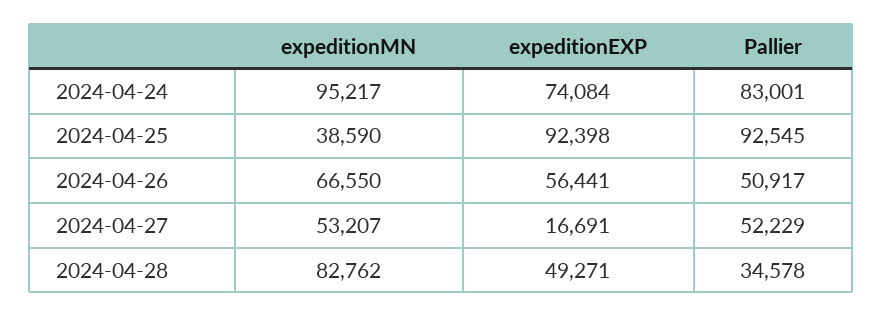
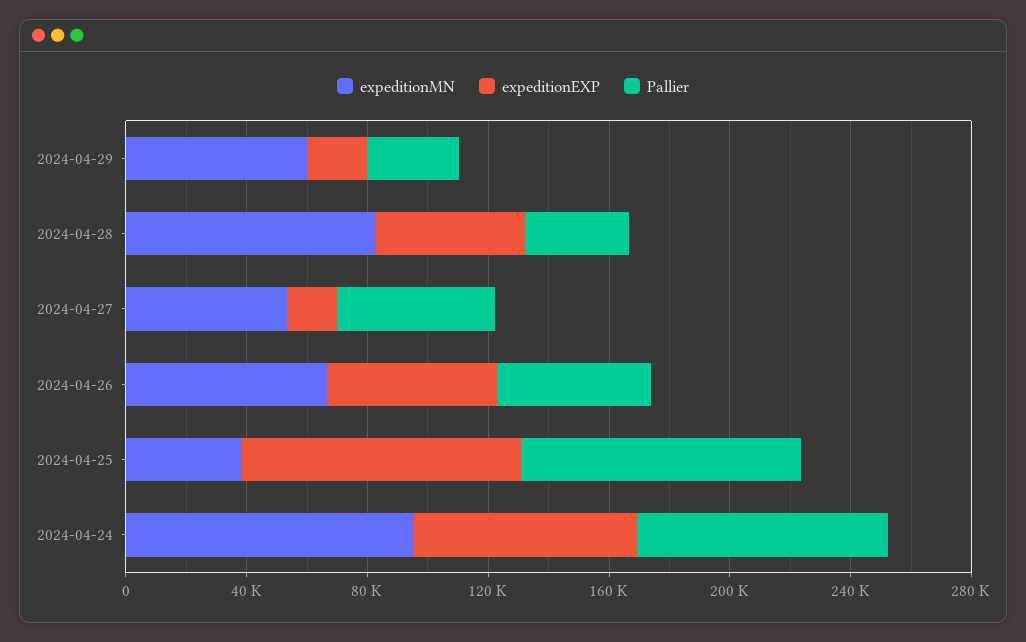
expeditionMN, 2024-04-29: none -> 60000
expeditionEXP, 2024-04-29: none -> 20000
Pallier, 2024-04-29: none -> 30000

